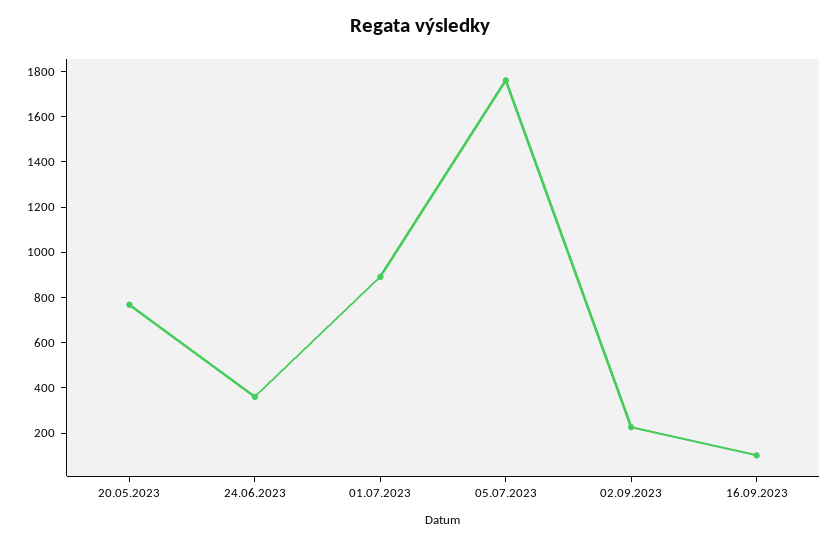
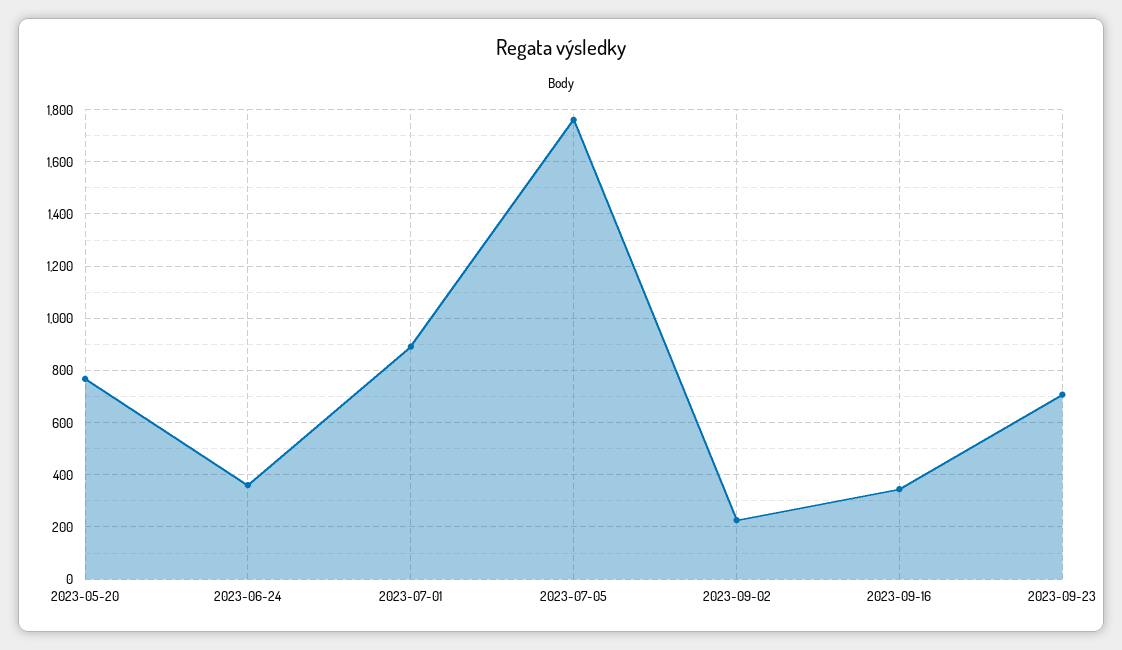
16.09.2023: 100 -> 350
2023-09-23: none -> 700

